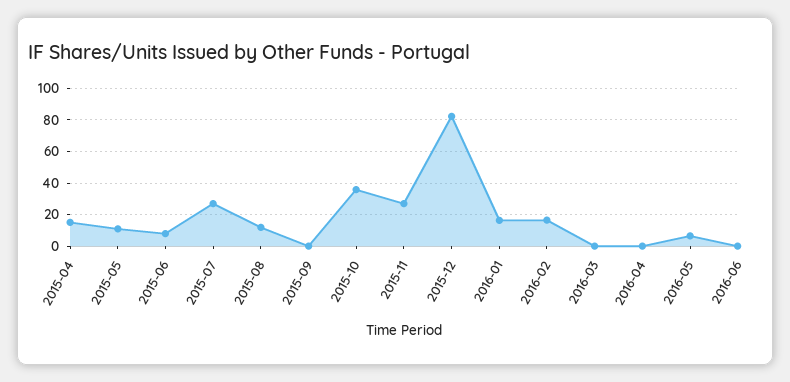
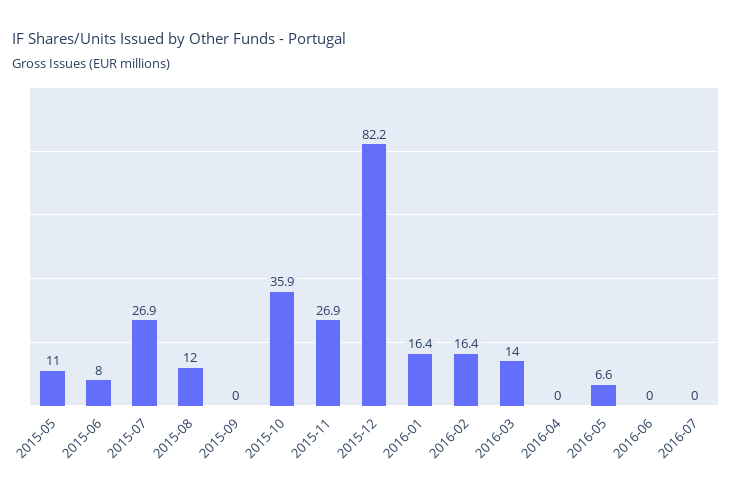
2015-04: 15 -> none
2016-03: 0 -> 14
2016-07: none -> 0

